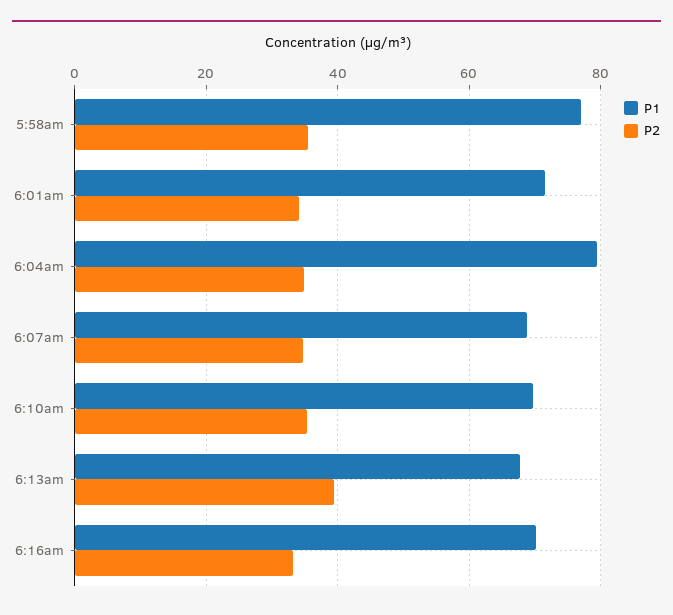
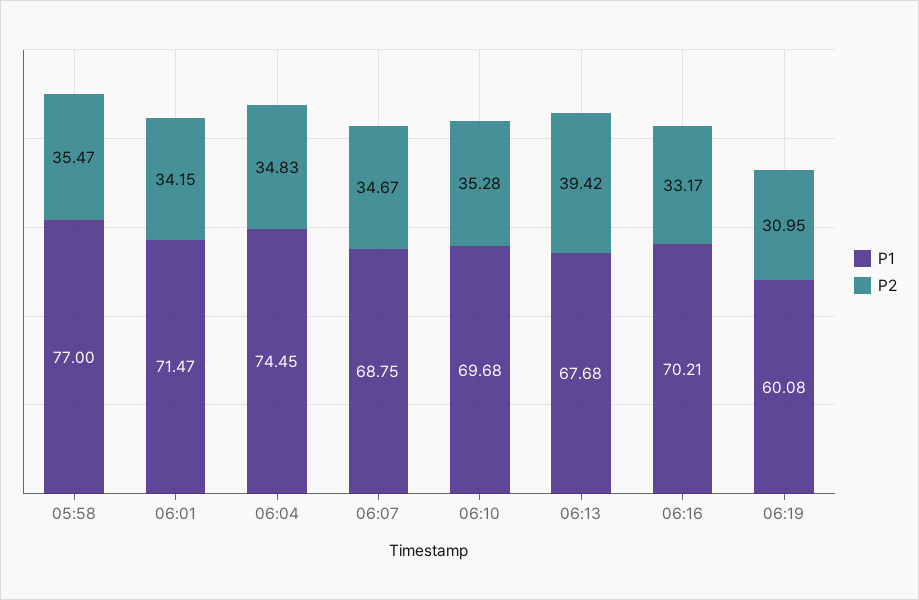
P1, 6:04am: 80 -> 74.45
P1, 06:19: none -> 60.08
P2, 06:19: none -> 30.95

